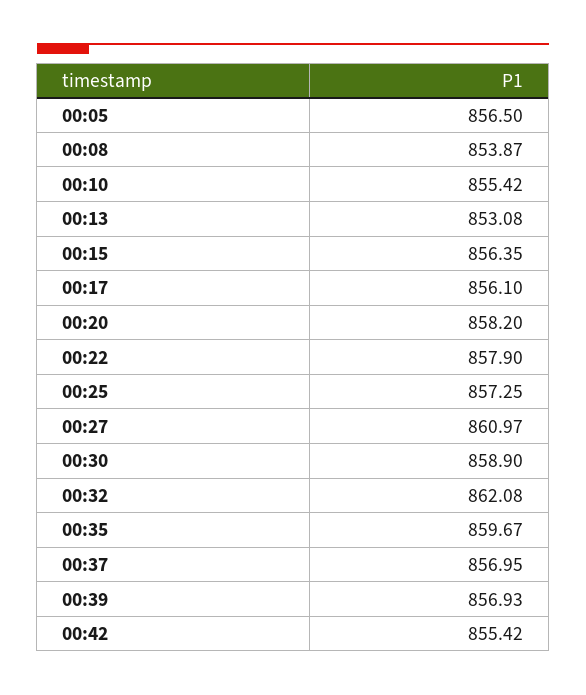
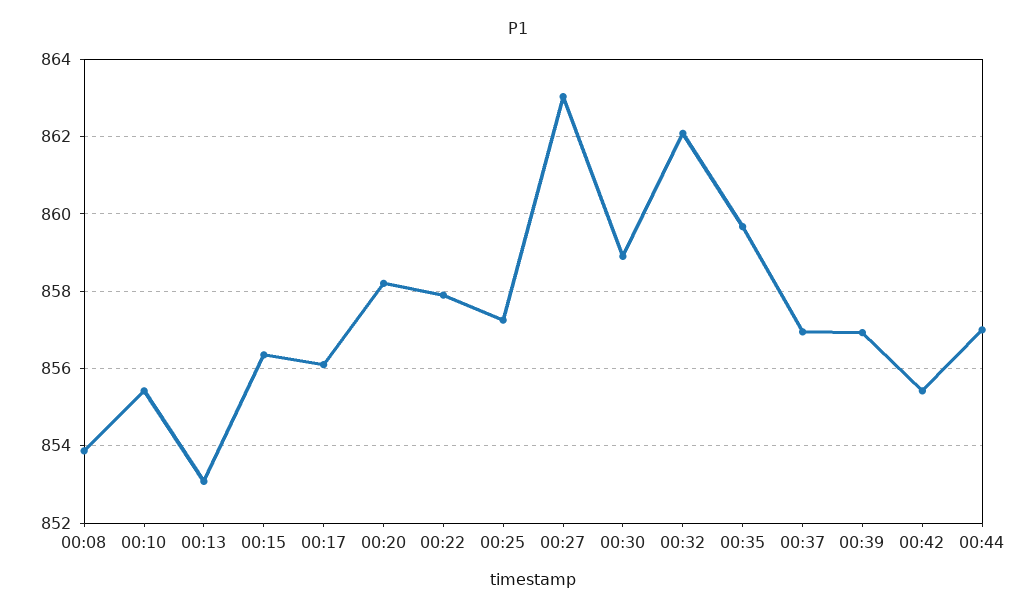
00:05: 856.5 -> none
00:27: 860.97 -> 863
00:44: none -> 857

